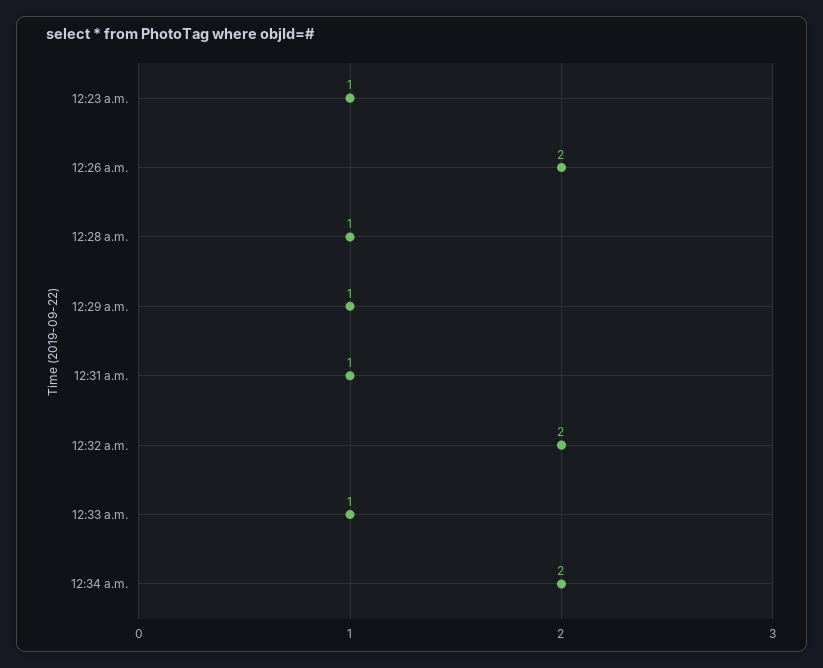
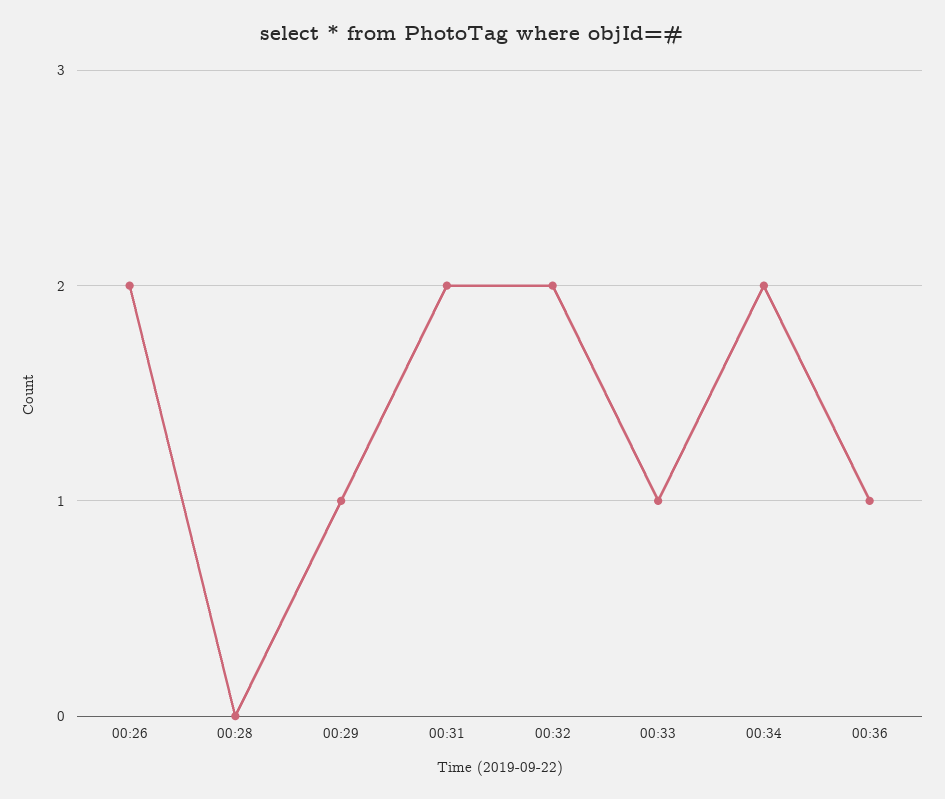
12:23 a.m.: 1 -> none
12:28 a.m.: 1 -> 0
12:31 a.m.: 1 -> 2
00:36: none -> 1

